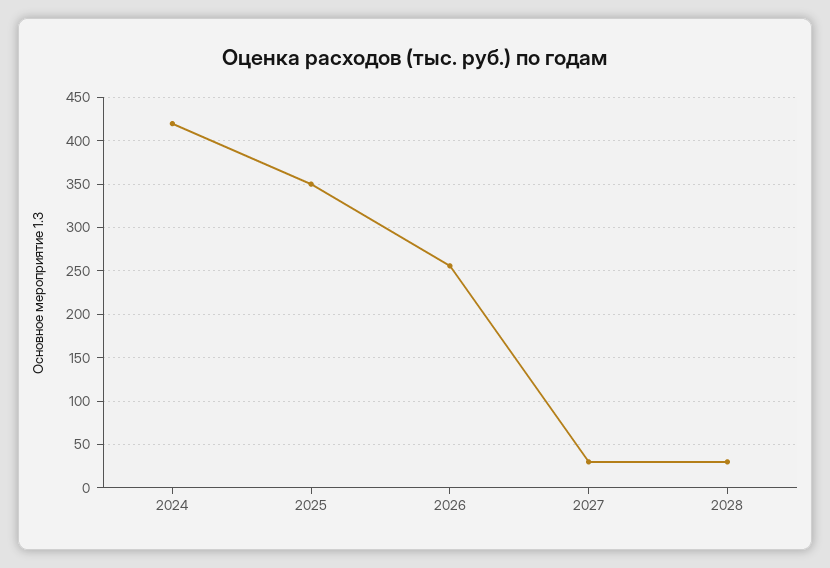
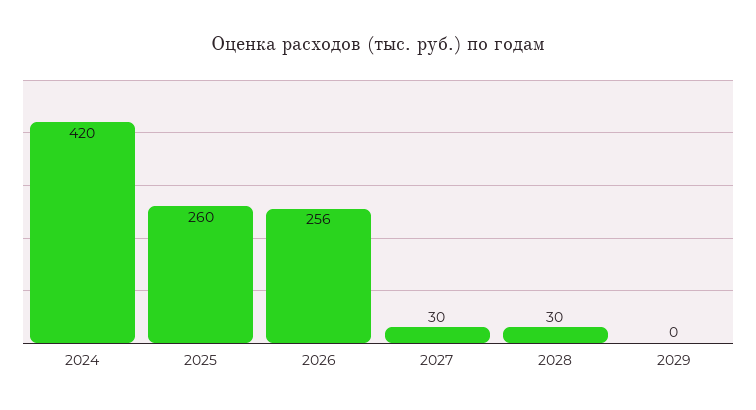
2025: 350 -> 260
2029: none -> 0

